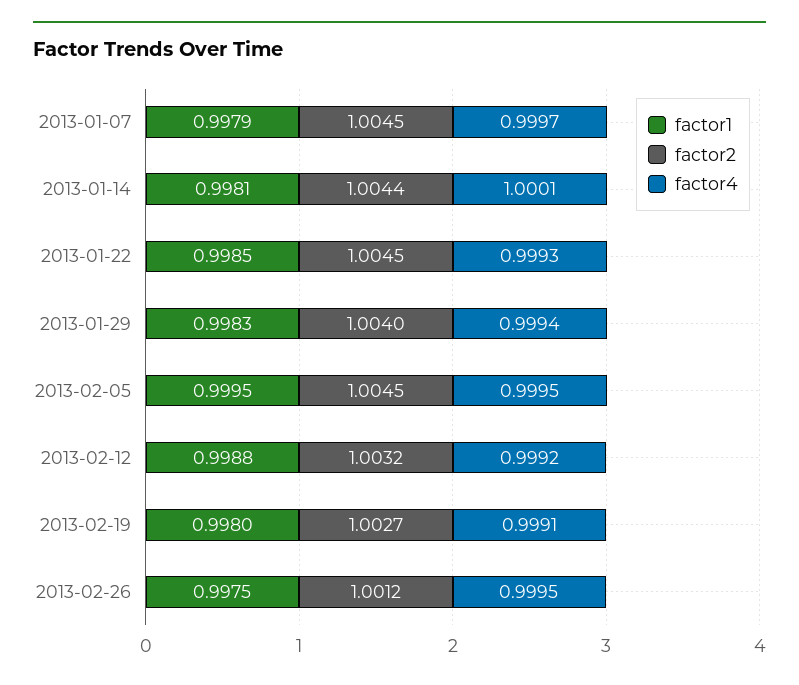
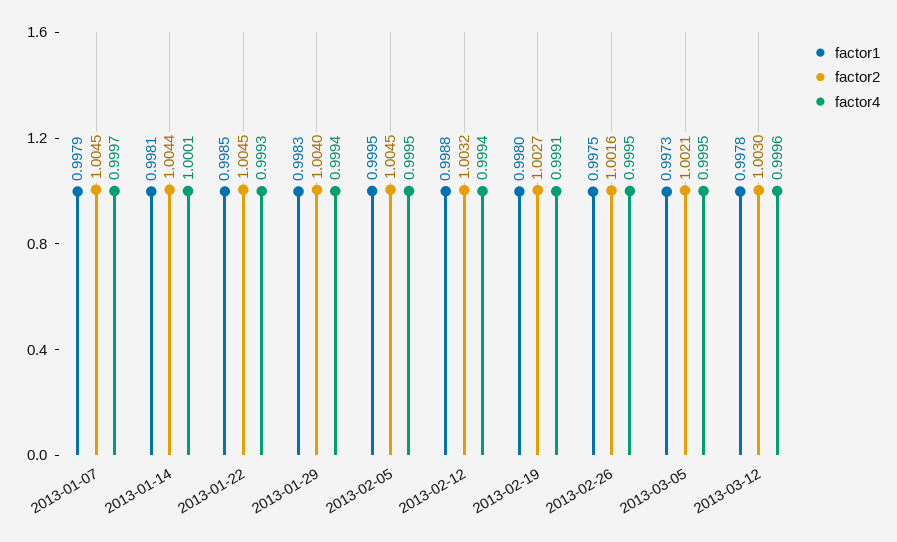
factor4, 2013-02-12: 0.9992 -> 0.9994
factor2, 2013-02-26: 1.0012 -> 1.0016
factor1, 2013-03-05: none -> 0.9973
factor2, 2013-03-05: none -> 1.0021
factor4, 2013-03-05: none -> 0.9995
factor1, 2013-03-12: none -> 0.9978
factor2, 2013-03-12: none -> 1.003
factor4, 2013-03-12: none -> 0.9996

